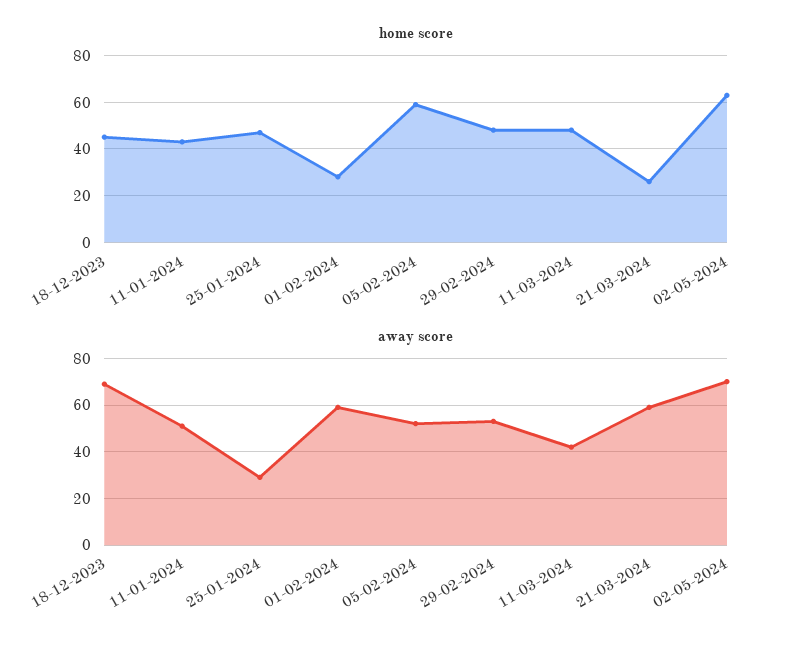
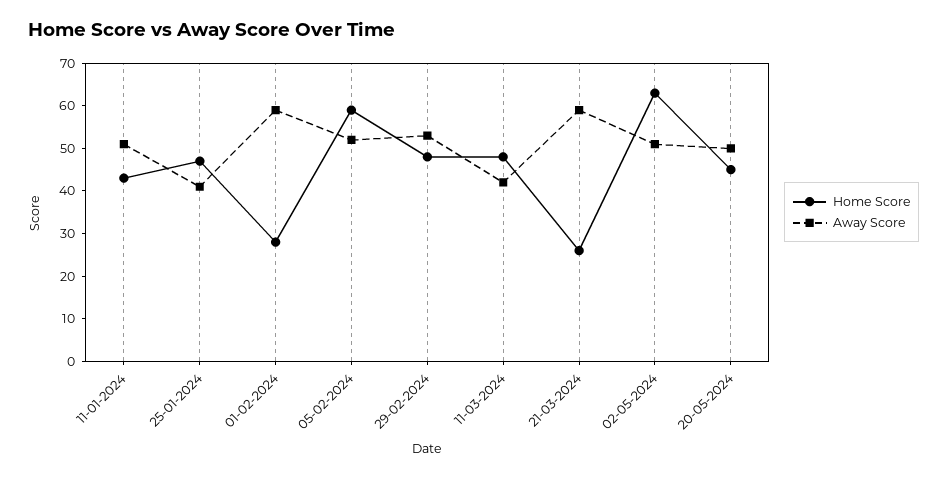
home score, 18-12-2023: 45 -> none
away score, 18-12-2023: 70 -> none
away score, 25-01-2024: 30 -> 40
away score, 02-05-2024: 70 -> 50
home score, 20-05-2024: none -> 45
away score, 20-05-2024: none -> 50

